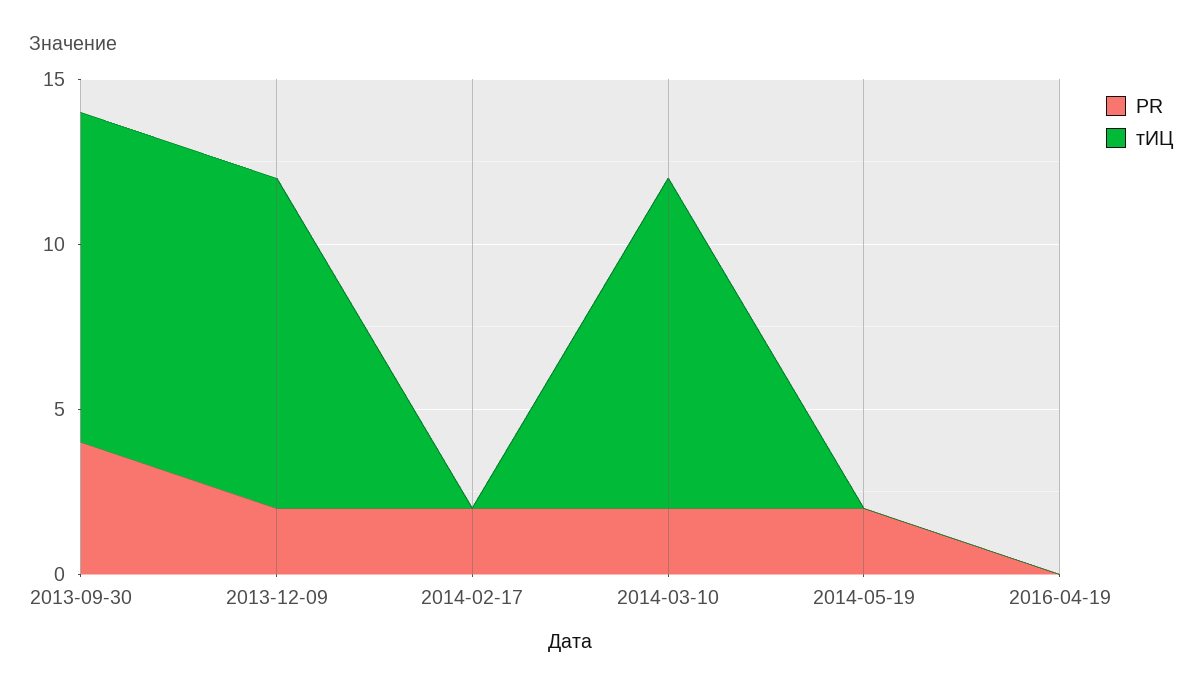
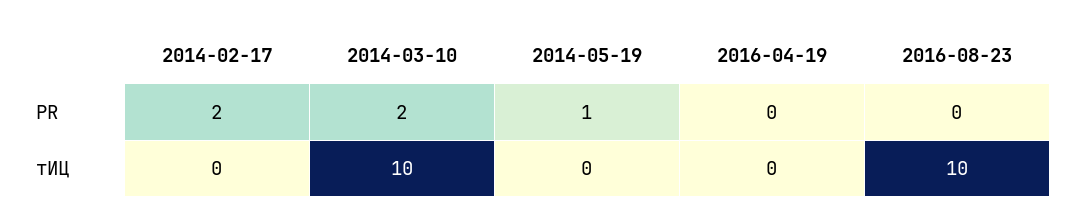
PR, 2013-09-30: 4 -> none
тИЦ, 2013-09-30: 10 -> none
PR, 2013-12-09: 2 -> none
тИЦ, 2013-12-09: 10 -> none
PR, 2014-05-19: 2 -> 1
PR, 2016-08-23: none -> 0
тИЦ, 2016-08-23: none -> 10

